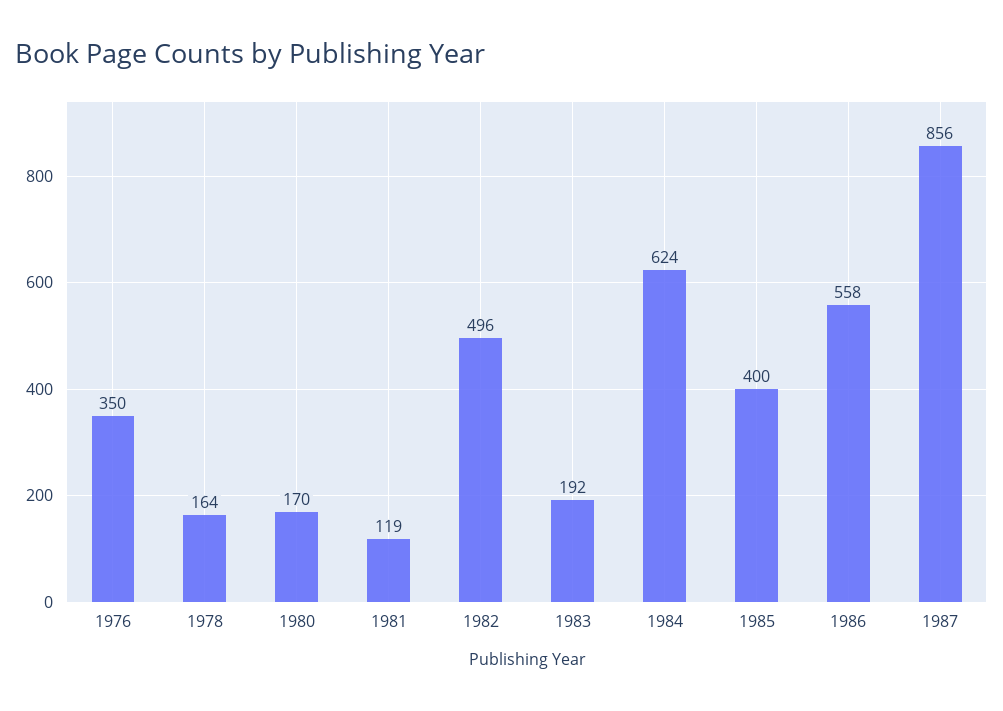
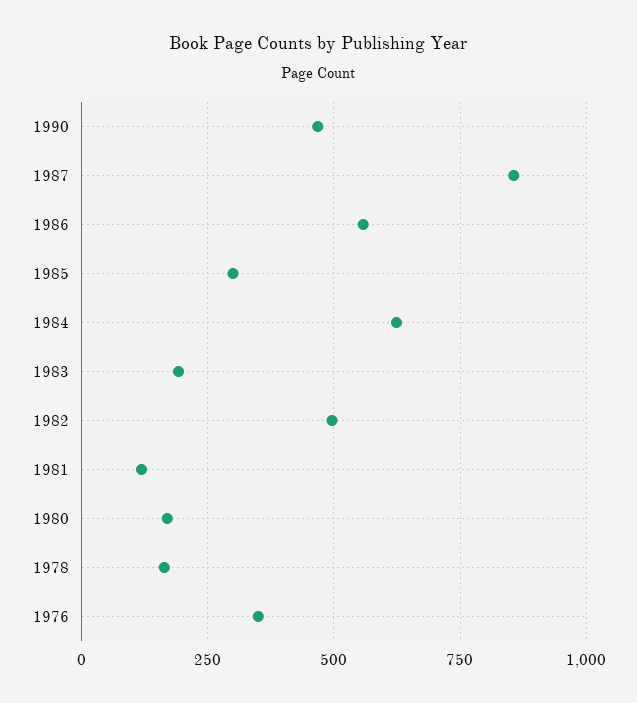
1985: 400 -> 300
1990: none -> 475

